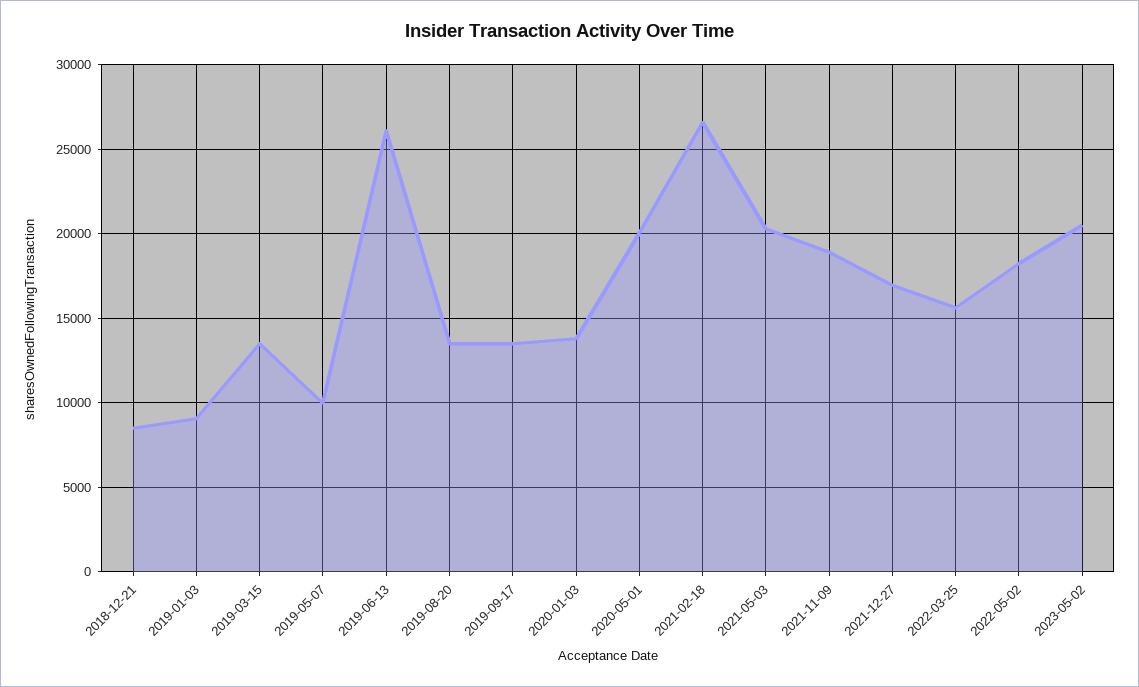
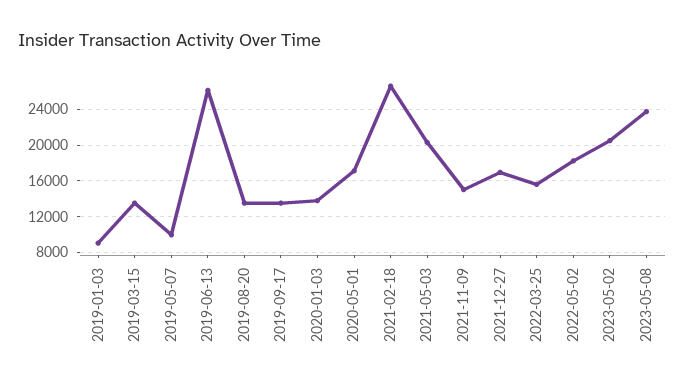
2018-12-21: 8500 -> none
2020-05-01: 20000 -> 17000
2021-11-09: 19000 -> 15000
2023-05-08: none -> 24000

